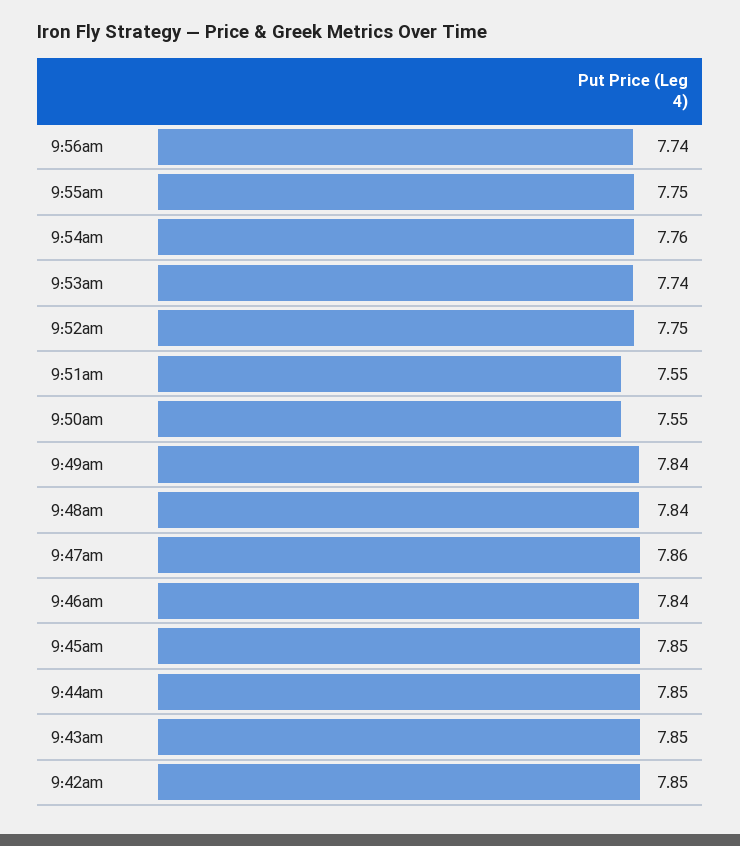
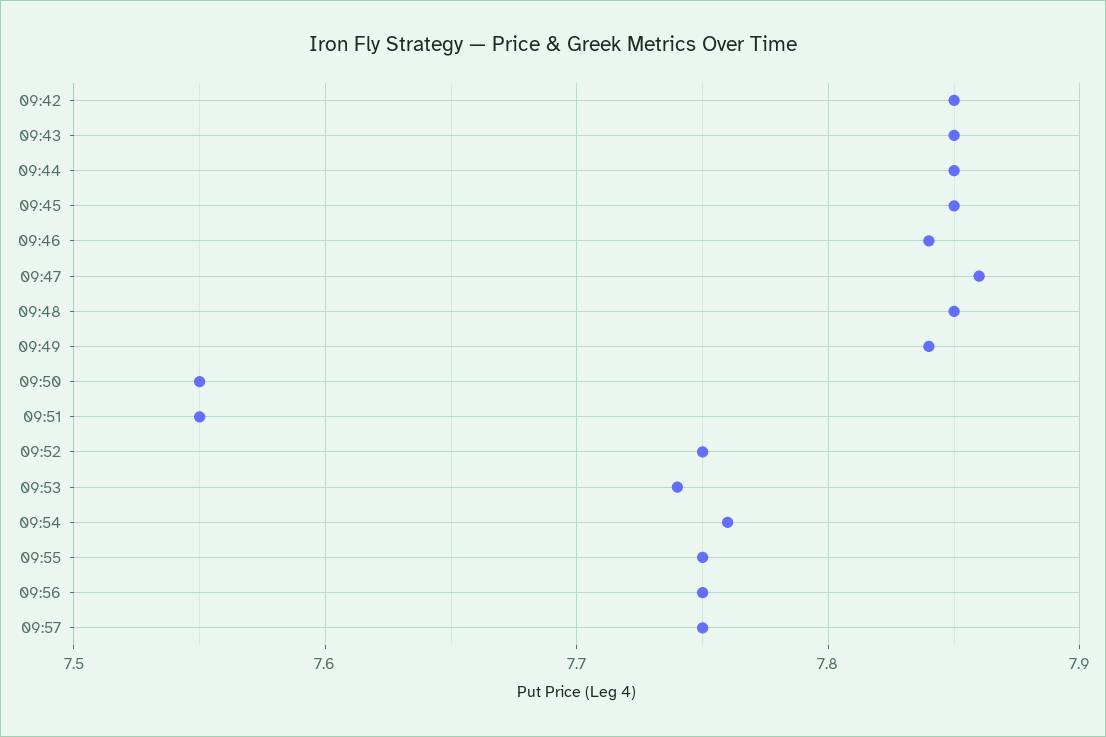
9:56am: 7.74 -> 7.75
9:48am: 7.84 -> 7.85
09:57: none -> 7.75

